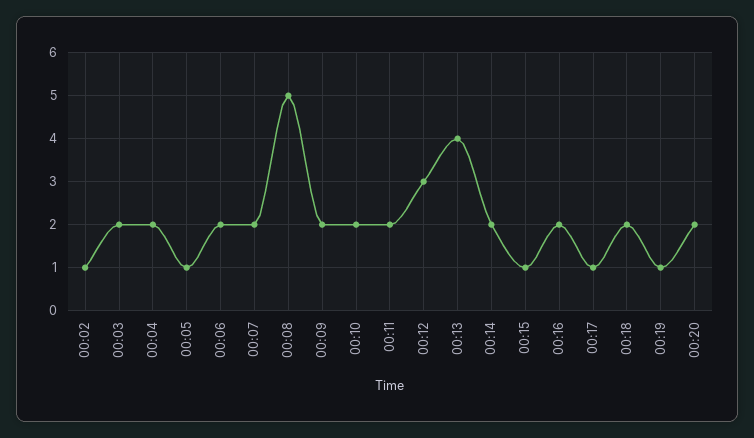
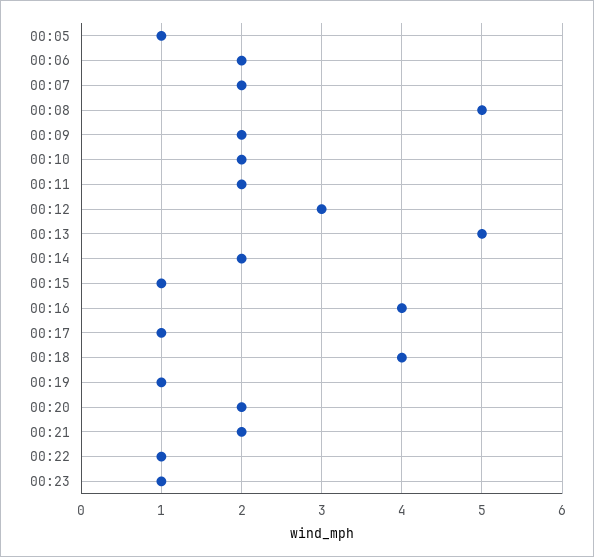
00:02: 1 -> none
00:03: 2 -> none
00:04: 2 -> none
00:13: 4 -> 5
00:16: 2 -> 4
00:18: 2 -> 4
00:21: none -> 2
00:22: none -> 1
00:23: none -> 1

